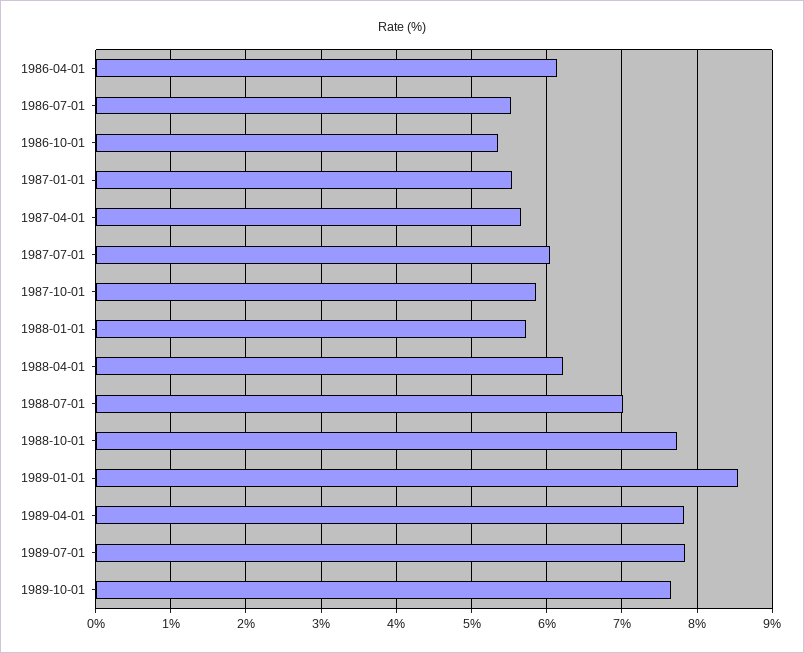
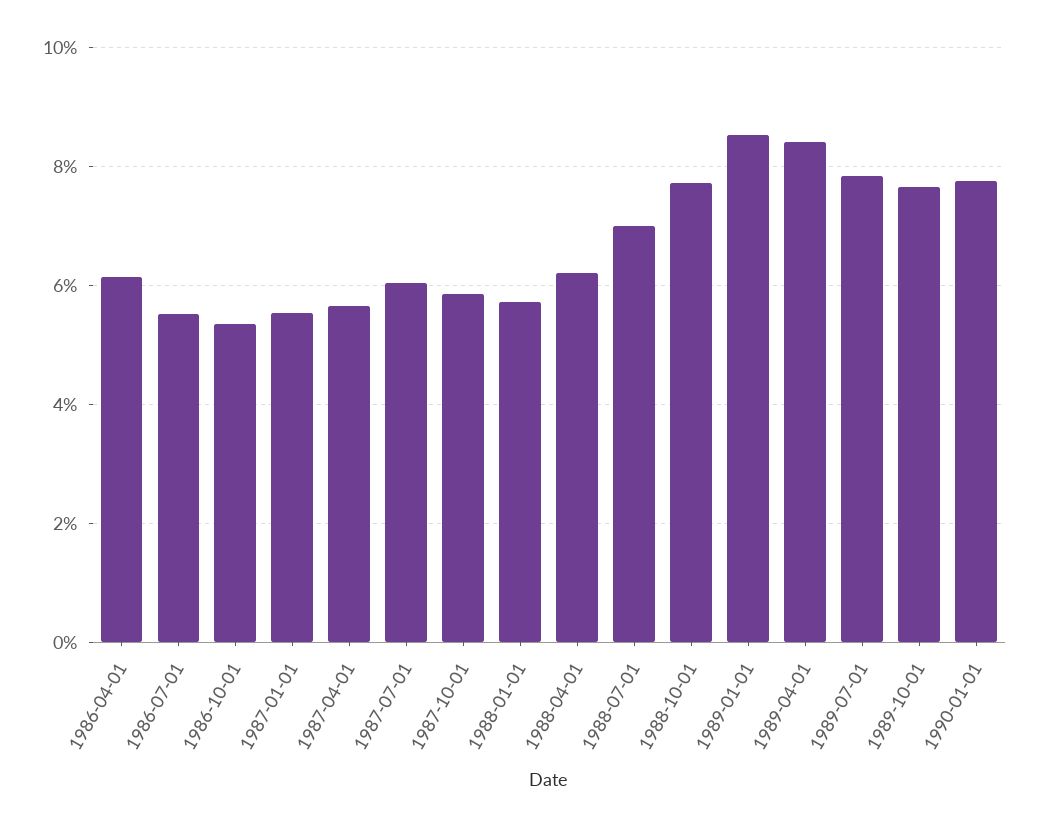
1989-04-01: 7.8 -> 8.4
1990-01-01: none -> 7.8

